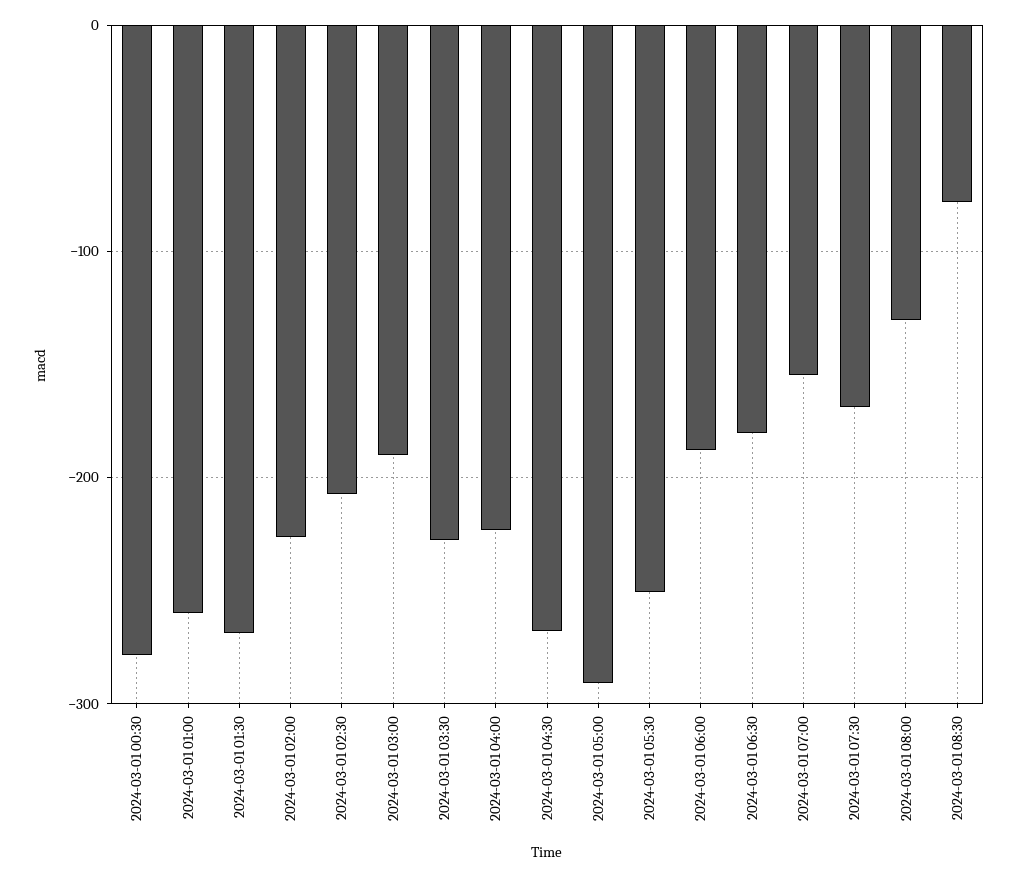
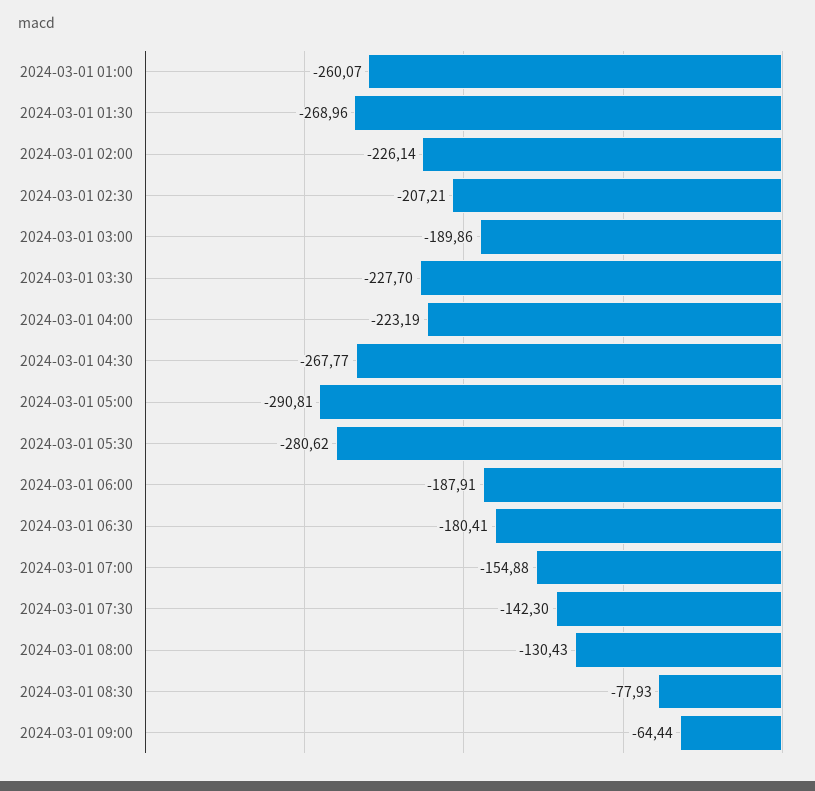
2024-03-01 00:30: -280 -> none
2024-03-01 05:30: -250 -> -280.62
2024-03-01 07:30: -170 -> -142.3
2024-03-01 09:00: none -> -64.44

